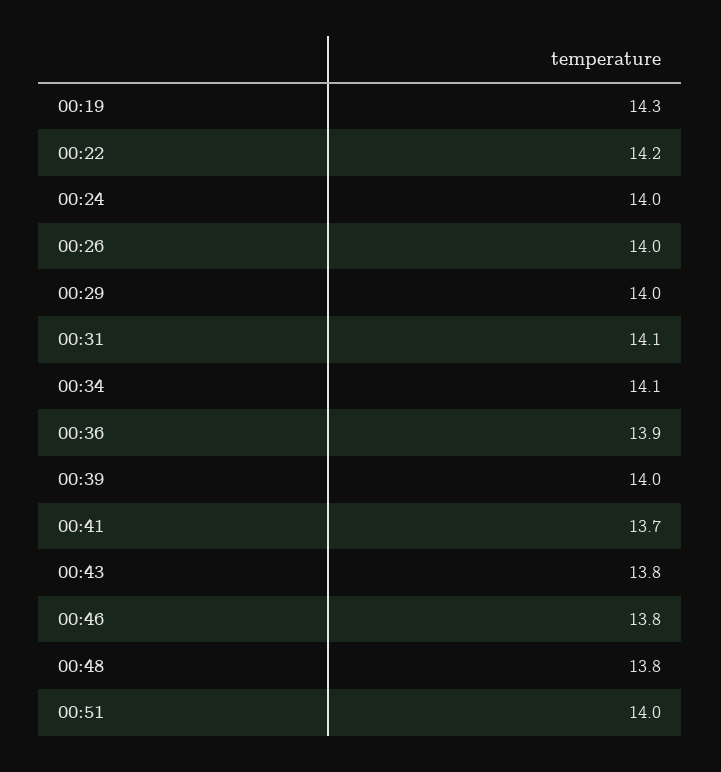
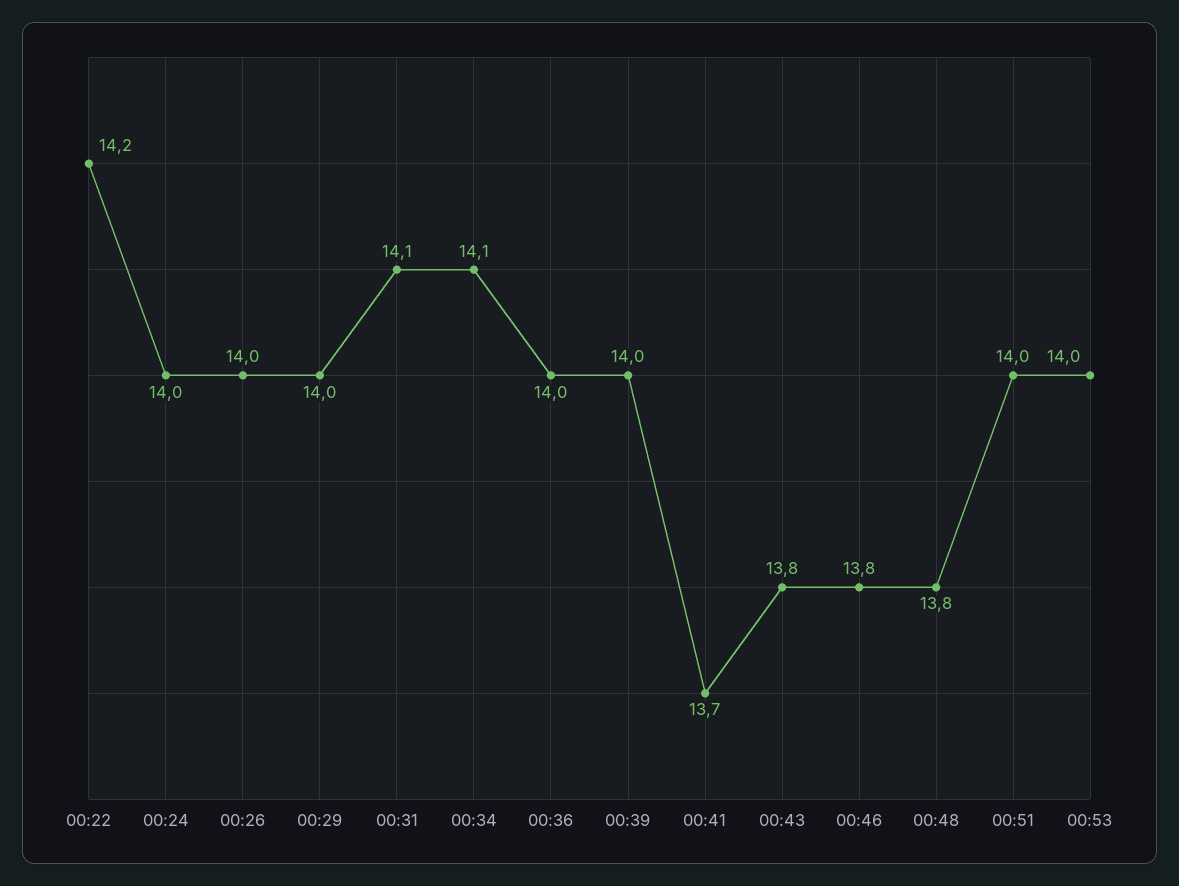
00:19: 14.3 -> none
00:36: 13.9 -> 14
00:53: none -> 14

